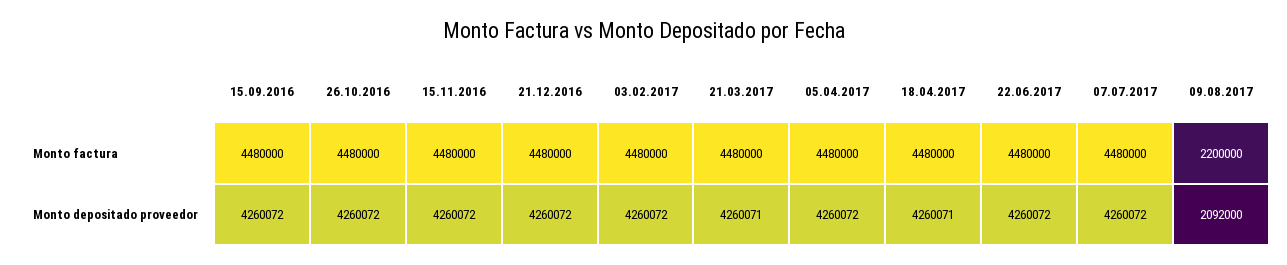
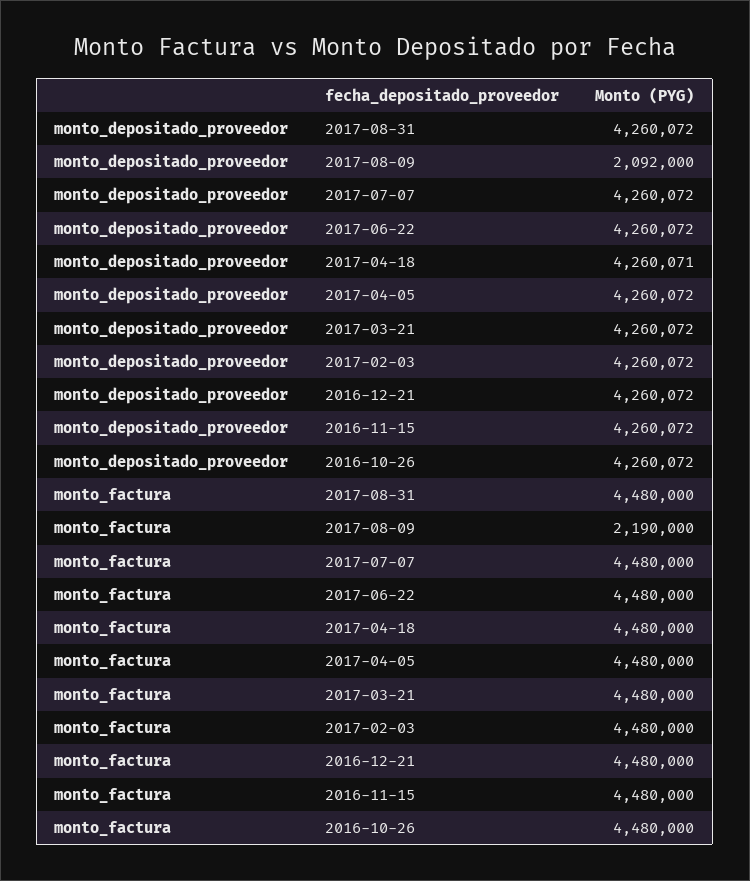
15.09.2016, Monto factura: 4480000 -> none
09.08.2017, Monto factura: 2200000 -> 2190000
15.09.2016, Monto depositado proveedor: 4260072 -> none
21.03.2017, Monto depositado proveedor: 4260071 -> 4260072
2017-08-31, Monto depositado proveedor: none -> 4260072
2017-08-31, Monto factura: none -> 4480000

